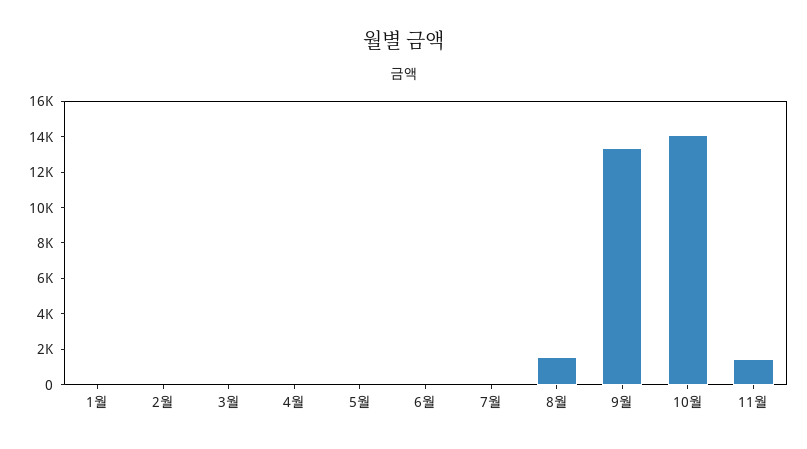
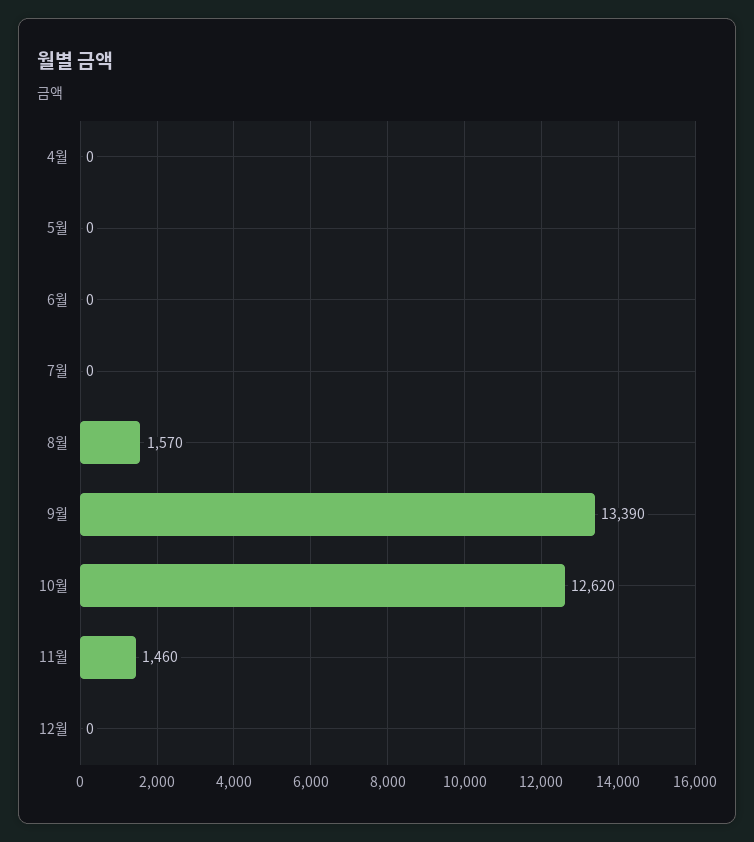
1월: 0 -> none
2월: 0 -> none
3월: 0 -> none
10월: 14000 -> 12620
12월: none -> 0

